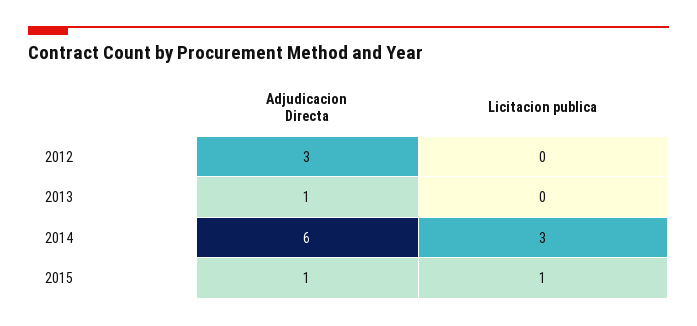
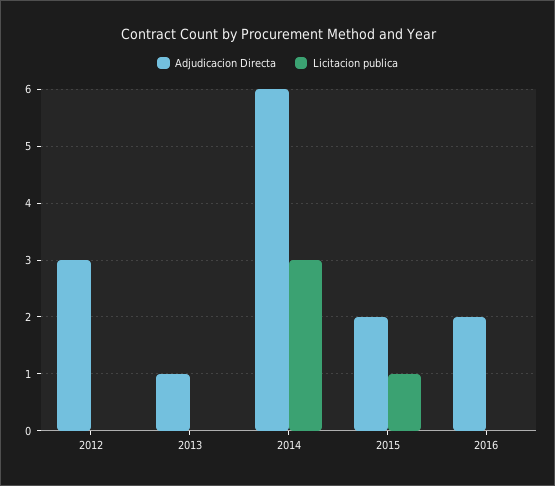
Adjudicacion Directa, 2015: 1 -> 2
Adjudicacion Directa, 2016: none -> 2
Licitacion publica, 2016: none -> 0

